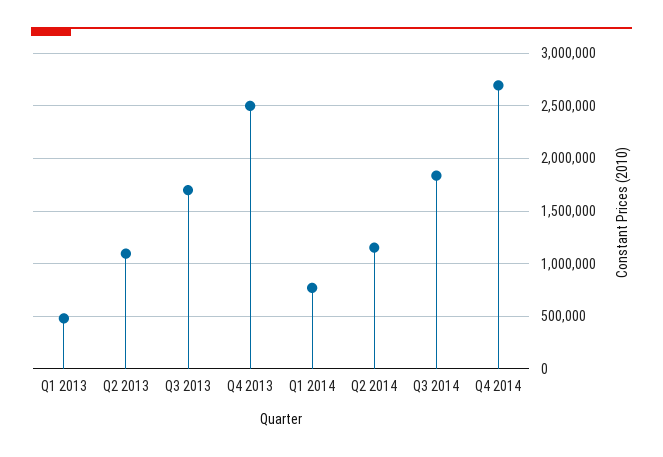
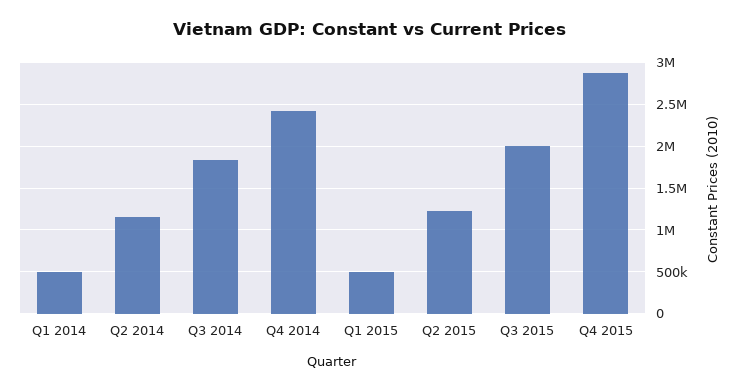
Q1 2013: 500000 -> none
Q2 2013: 1100000 -> none
Q3 2013: 1700000 -> none
Q4 2013: 2500000 -> none
Q1 2014: 800000 -> 500000
Q4 2014: 2700000 -> 2400000
Q1 2015: none -> 500000
Q2 2015: none -> 1200000
Q3 2015: none -> 2000000
Q4 2015: none -> 2900000

